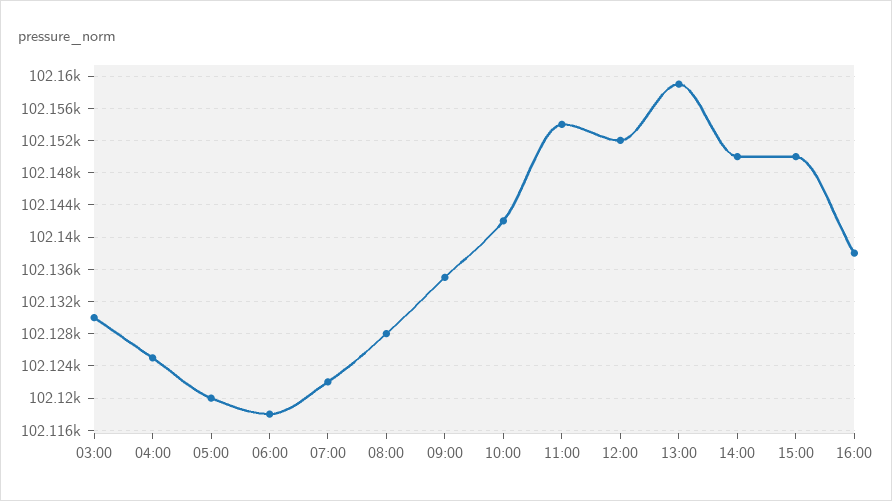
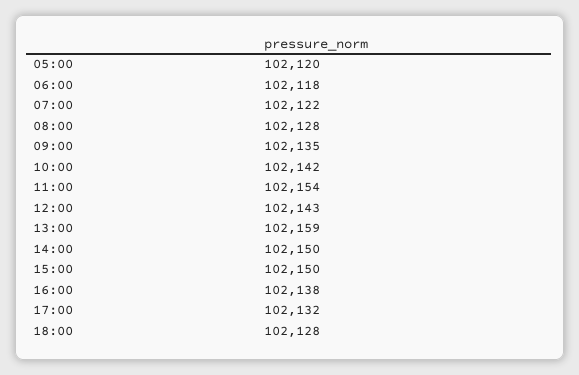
03:00: 102130 -> none
04:00: 102125 -> none
12:00: 102152 -> 102143
17:00: none -> 102132
18:00: none -> 102128

